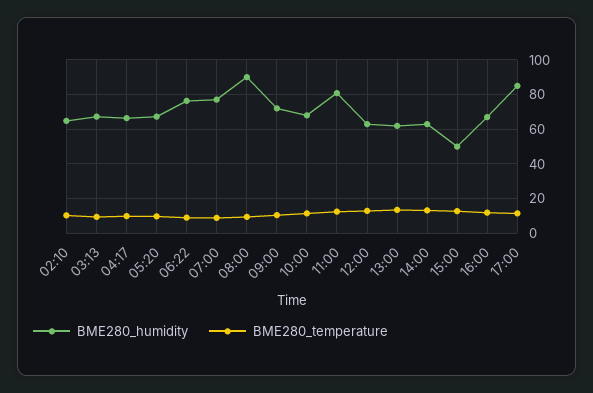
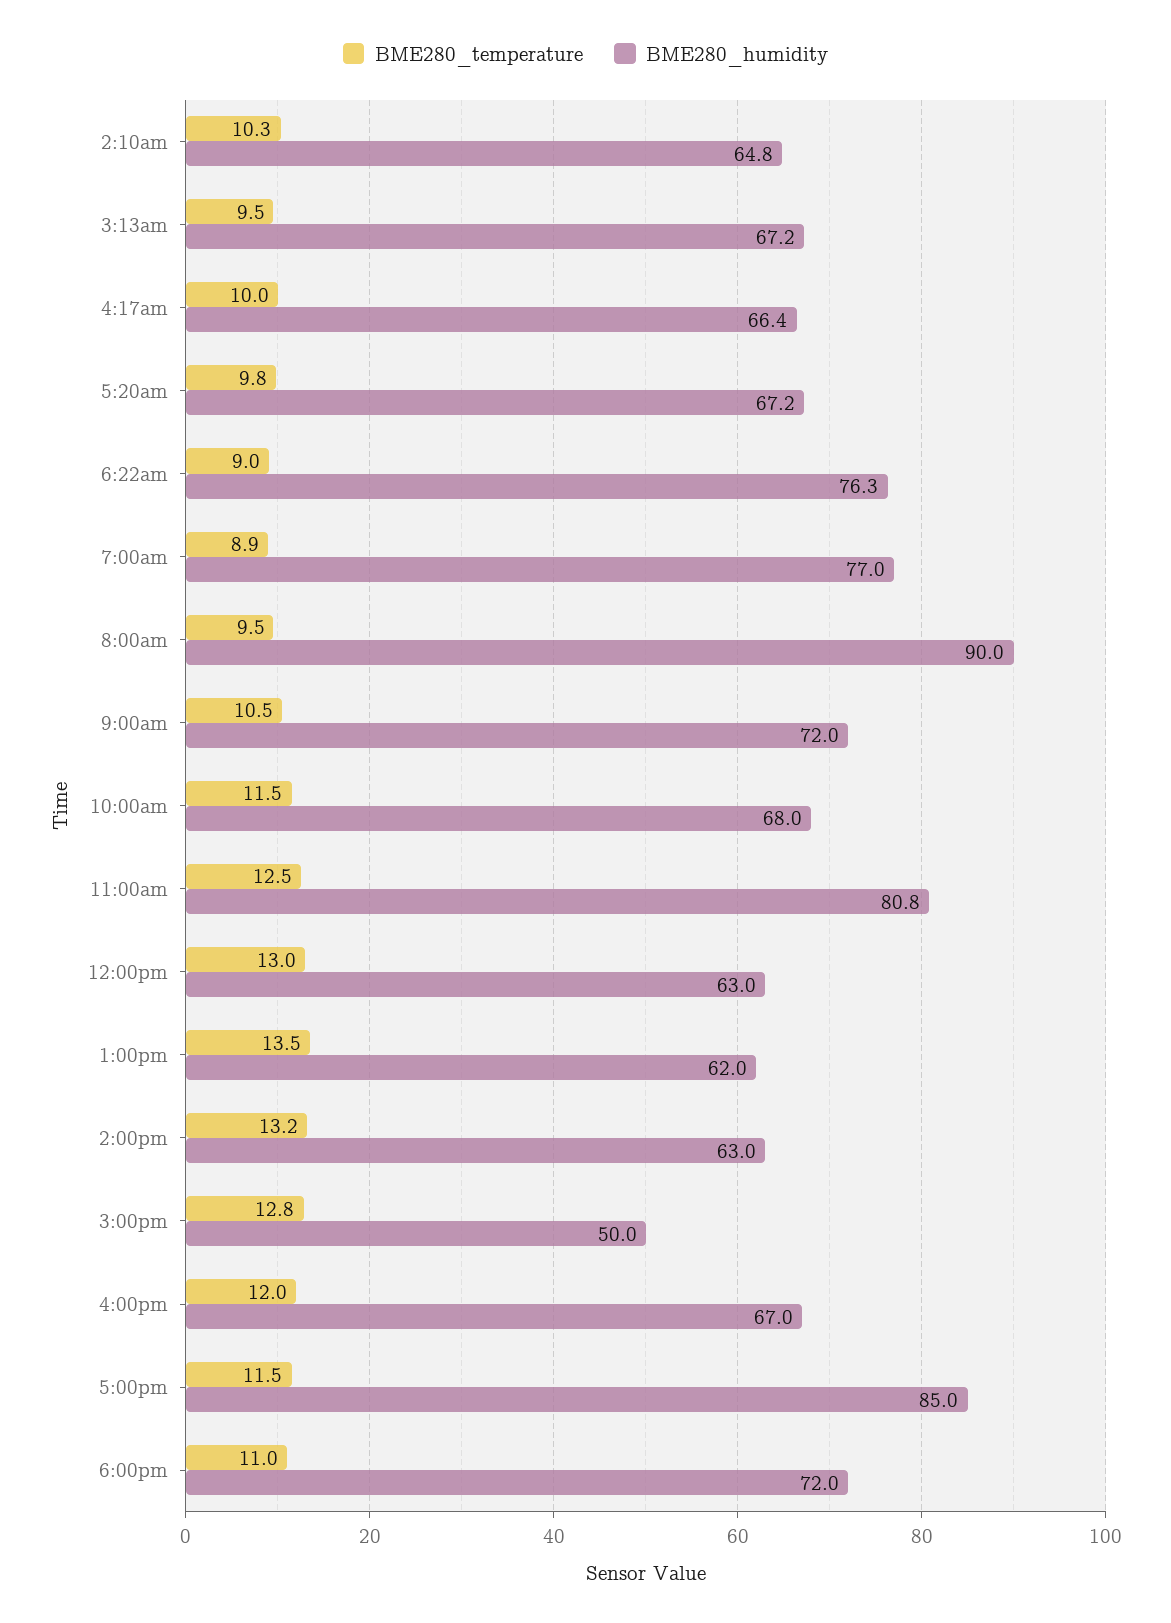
BME280_temperature, 6:00pm: none -> 11
BME280_humidity, 6:00pm: none -> 72

